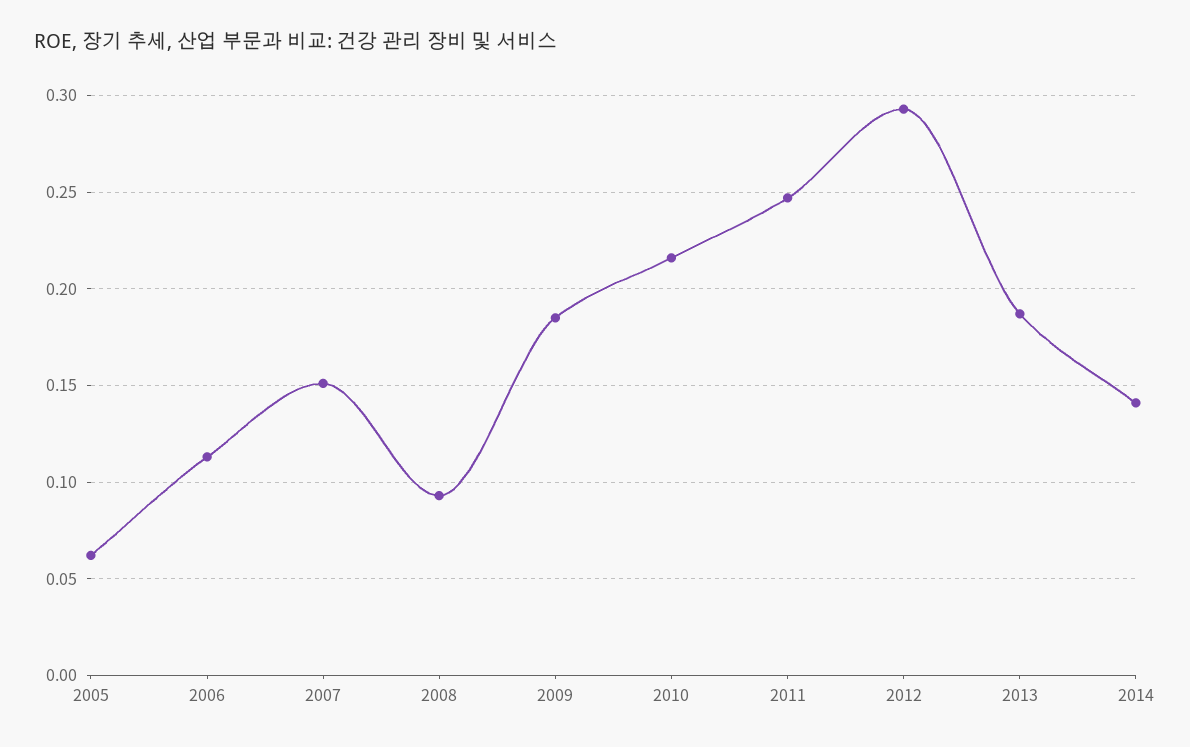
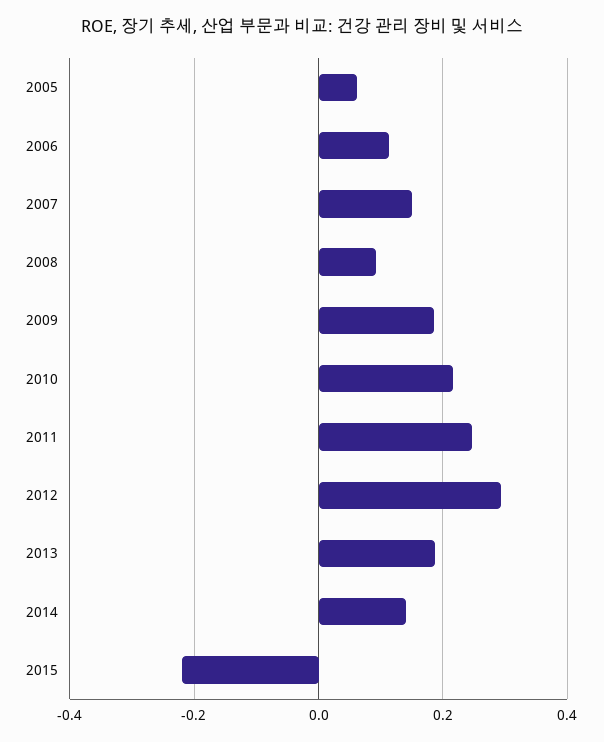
2015: none -> -0.22

